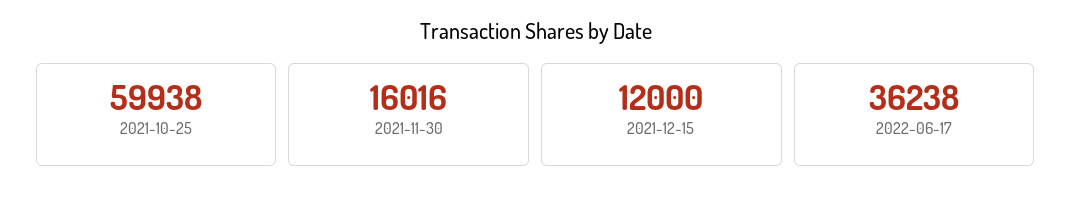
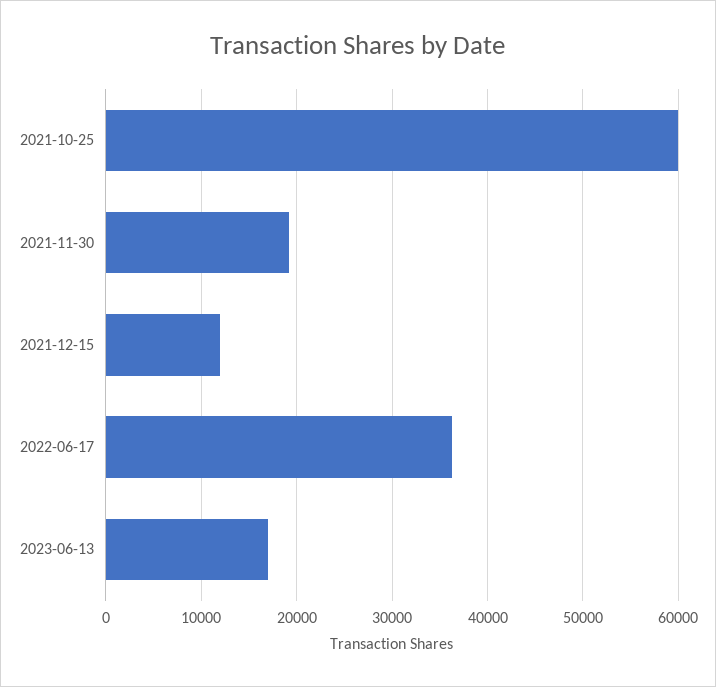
2021-11-30: 16016 -> 19000
2023-06-13: none -> 17000

